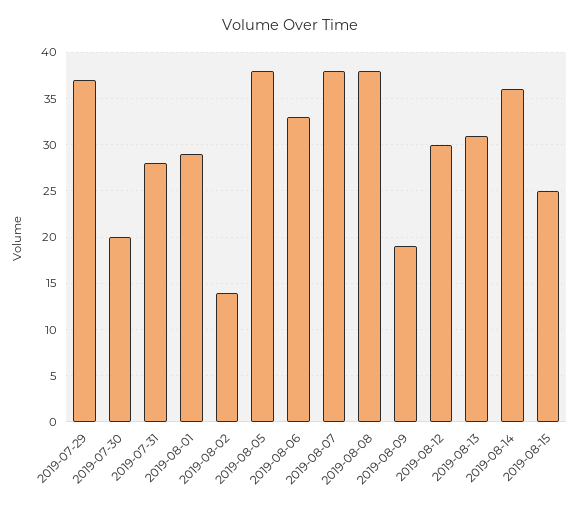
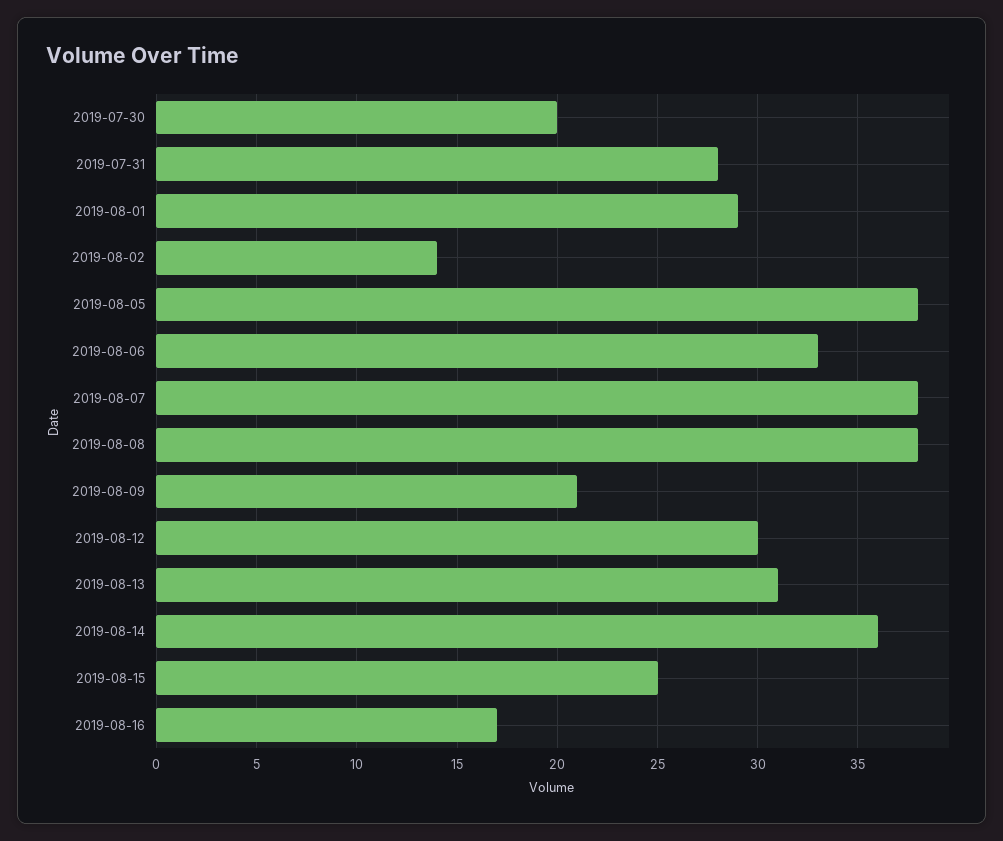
2019-07-29: 37 -> none
2019-08-09: 19 -> 21
2019-08-16: none -> 17

